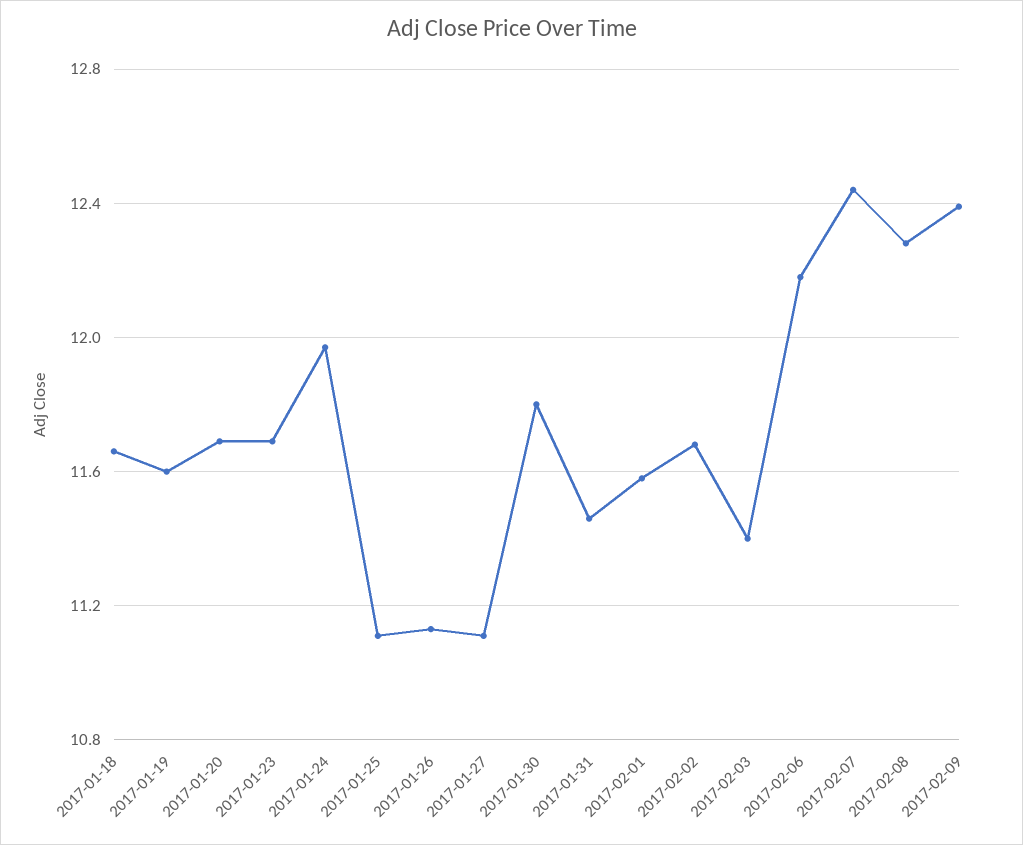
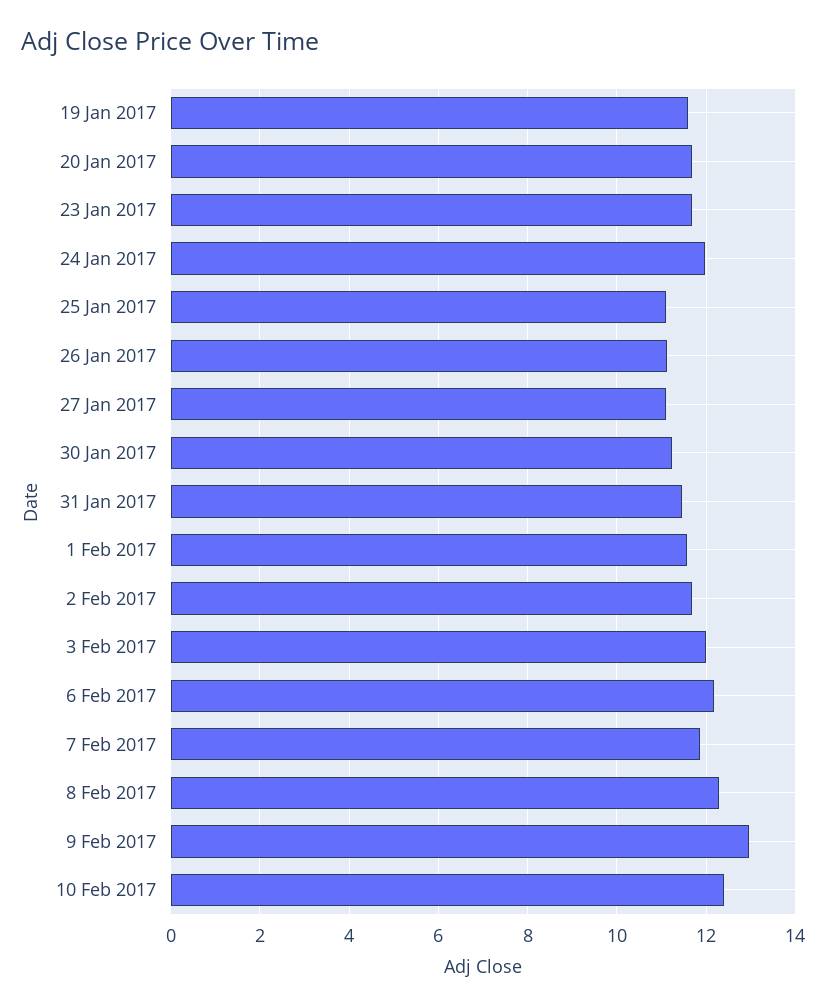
2017-01-18: 11.65 -> none
2017-01-30: 11.8 -> 11.2
2017-02-03: 11.4 -> 12
2017-02-07: 12.45 -> 11.8
2017-02-09: 12.4 -> 13
10 Feb 2017: none -> 12.4

